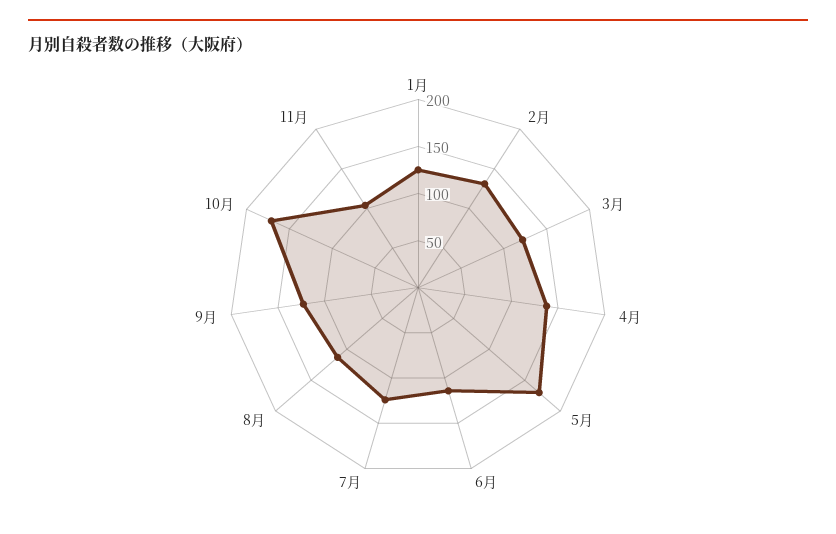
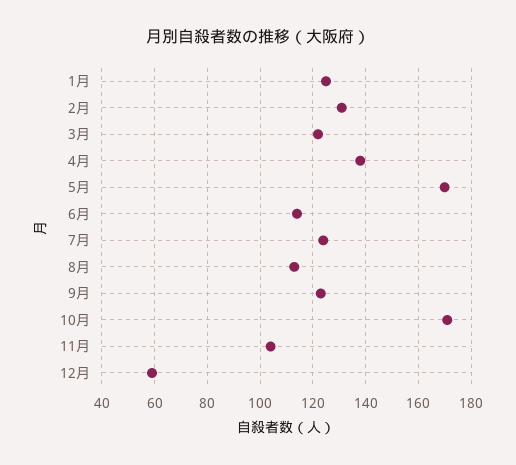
12月: none -> 60

